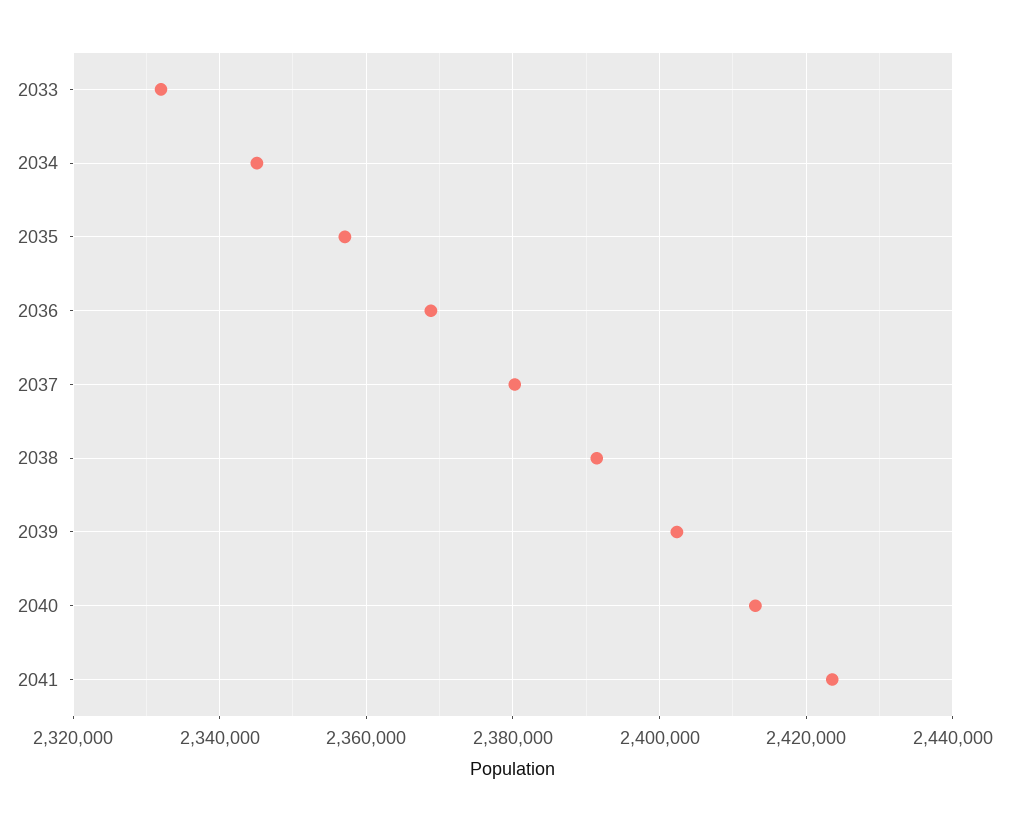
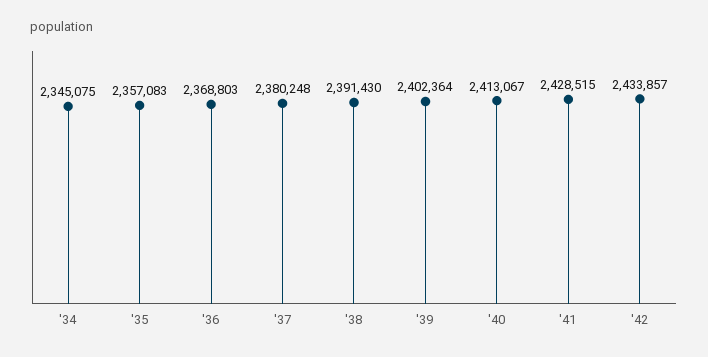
2033: 2332000 -> none
2041: 2424000 -> 2428515
'42: none -> 2433857

